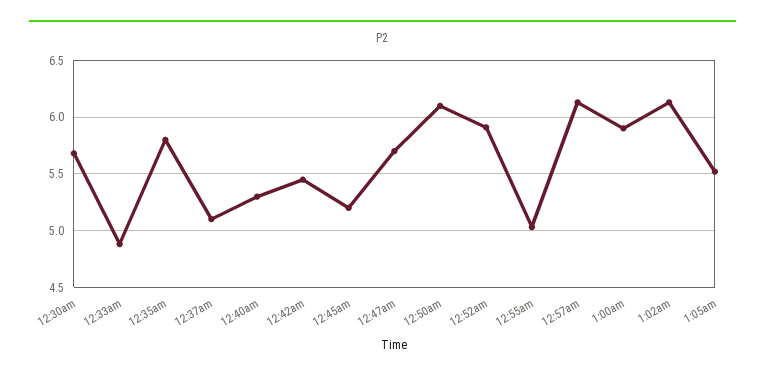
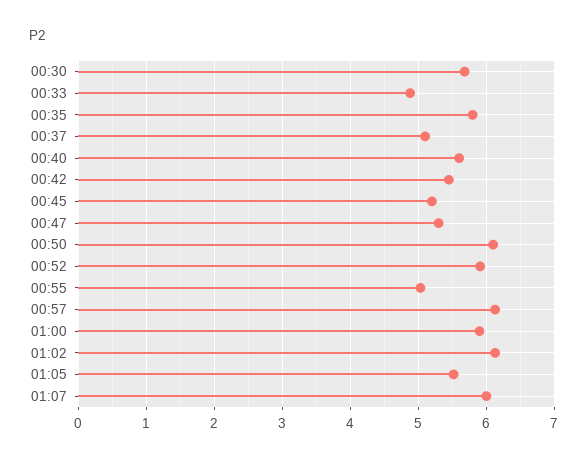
12:40am: 5.3 -> 5.6
12:47am: 5.7 -> 5.3
01:07: none -> 6

